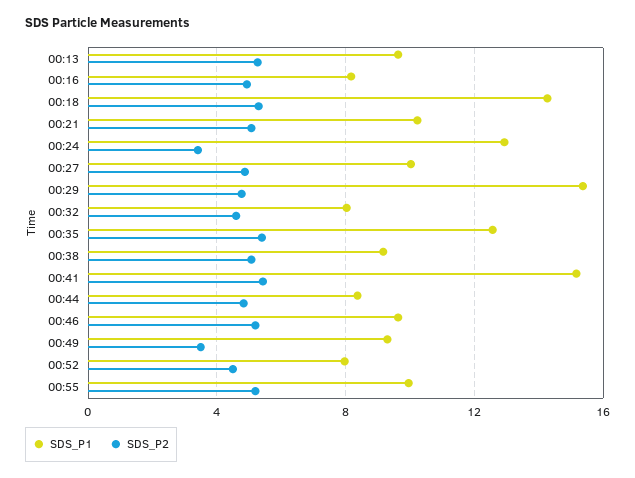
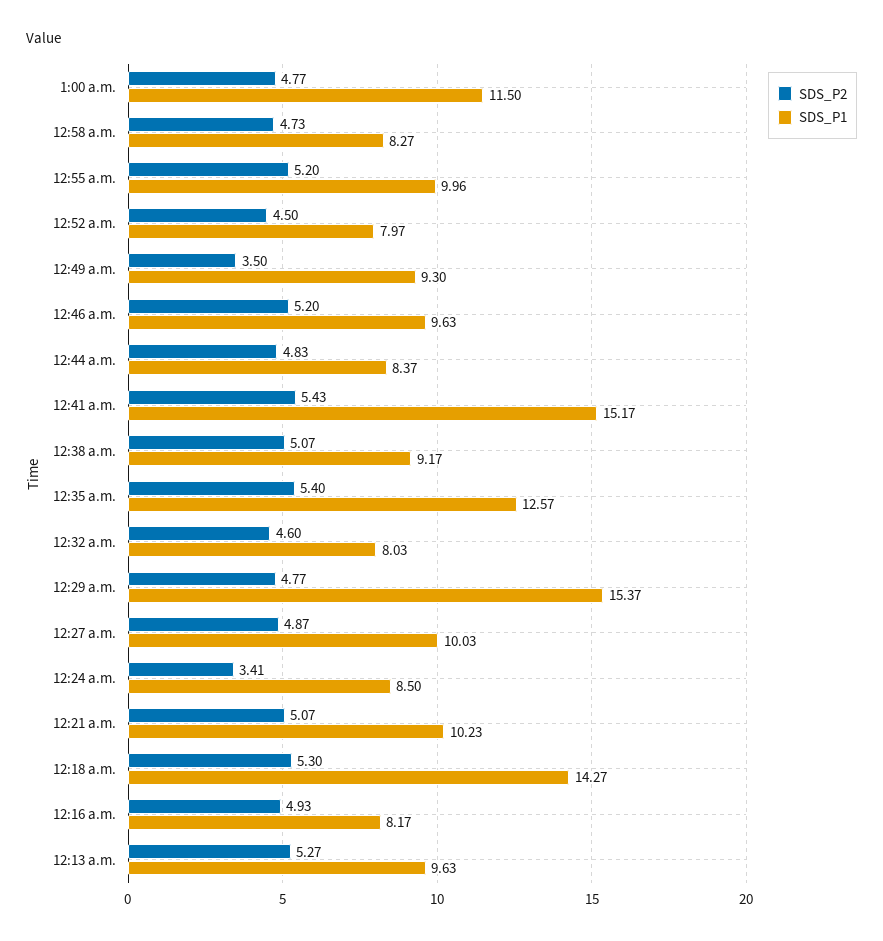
SDS_P1, 00:24: 13 -> 8.5
SDS_P2, 1:00 a.m.: none -> 4.77
SDS_P1, 1:00 a.m.: none -> 11.5
SDS_P2, 12:58 a.m.: none -> 4.73
SDS_P1, 12:58 a.m.: none -> 8.27

